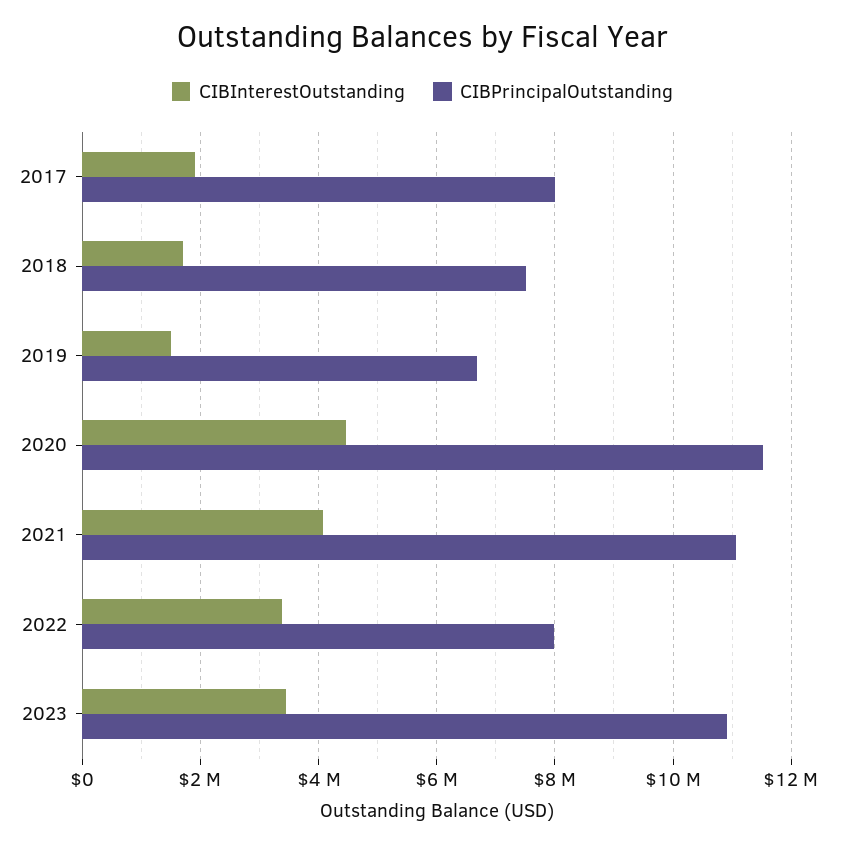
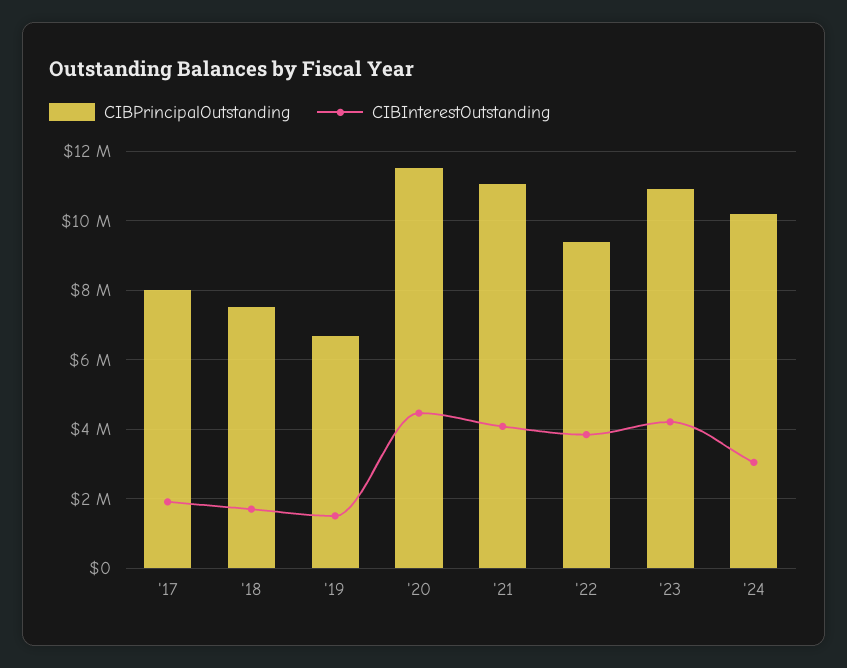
CIBInterestOutstanding, 2022: 3400000 -> 3800000
CIBPrincipalOutstanding, 2022: 8000000 -> 9400000
CIBInterestOutstanding, 2023: 3400000 -> 4200000
CIBPrincipalOutstanding, '24: none -> 10200000
CIBInterestOutstanding, '24: none -> 3000000

